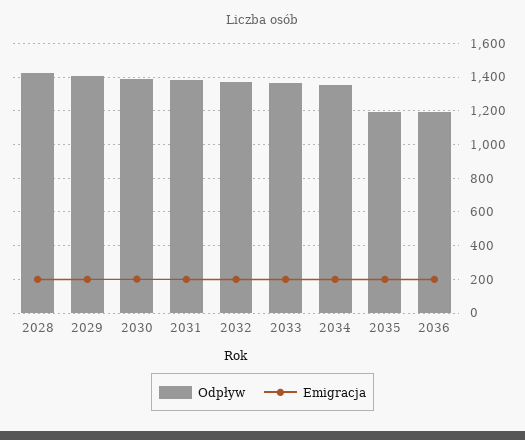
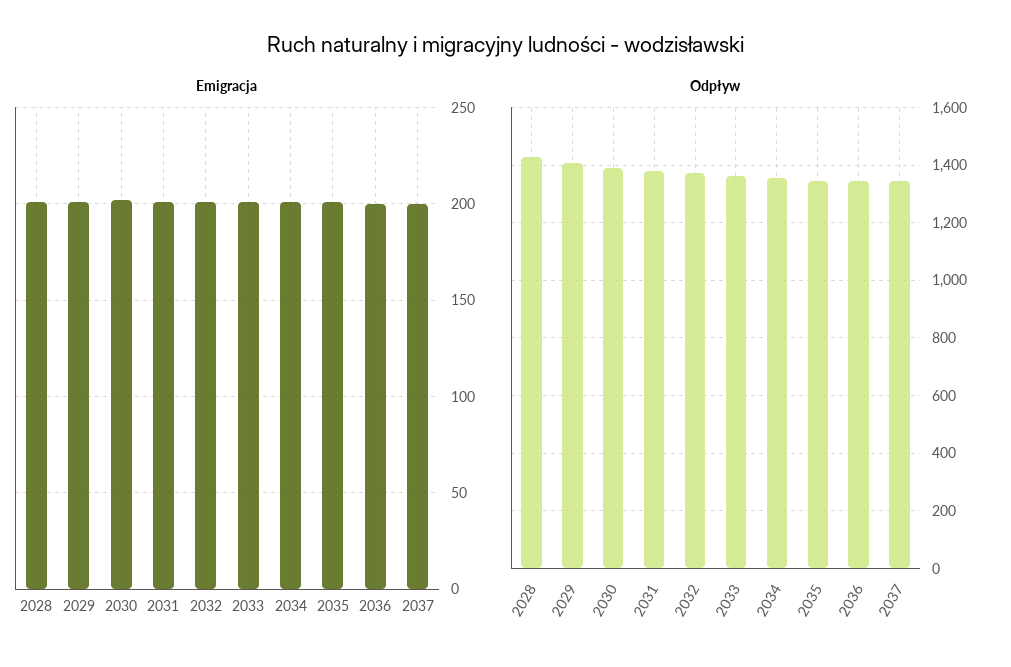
Odpływ, 2035: 1200 -> 1350
Odpływ, 2036: 1200 -> 1350
Emigracja, 2037: none -> 200
Odpływ, 2037: none -> 1350

